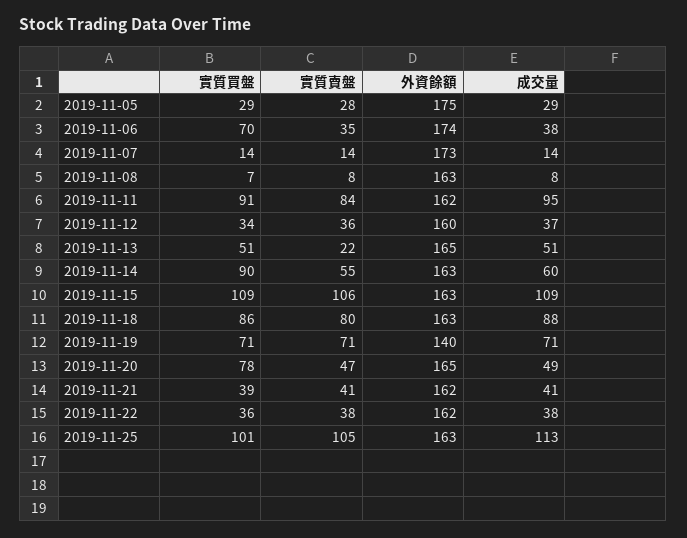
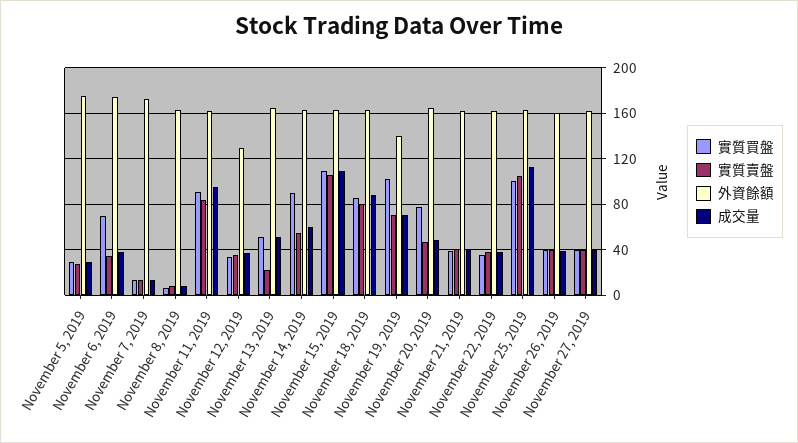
外資餘額, 2019-11-12: 160 -> 130
實質買盤, 2019-11-19: 71 -> 100
實質買盤, November 26, 2019: none -> 40
實質賣盤, November 26, 2019: none -> 40
外資餘額, November 26, 2019: none -> 160
成交量, November 26, 2019: none -> 40
實質買盤, November 27, 2019: none -> 40
實質賣盤, November 27, 2019: none -> 40
外資餘額, November 27, 2019: none -> 160
成交量, November 27, 2019: none -> 40

